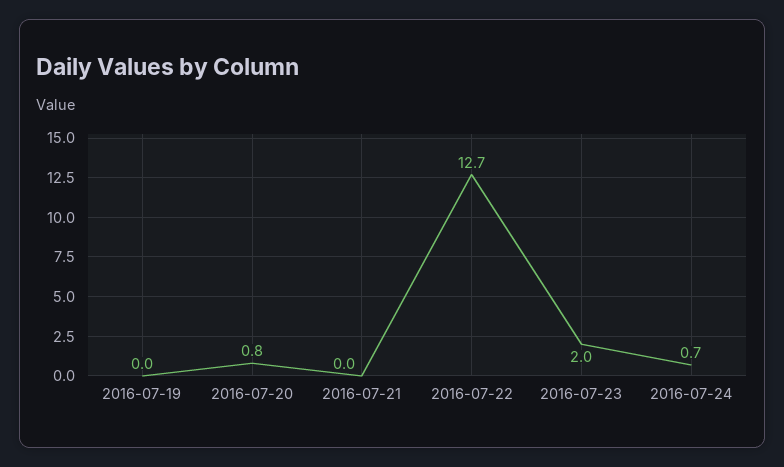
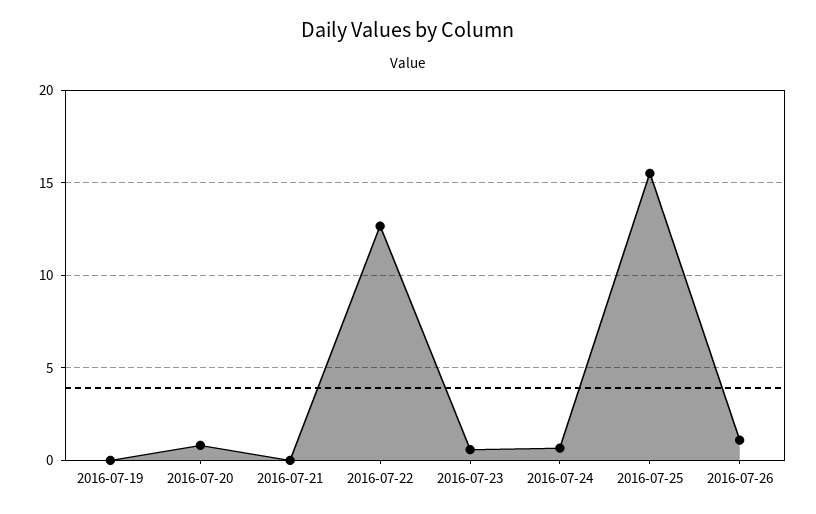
2016-07-23: 2 -> 0.5
2016-07-25: none -> 15.5
2016-07-26: none -> 1

